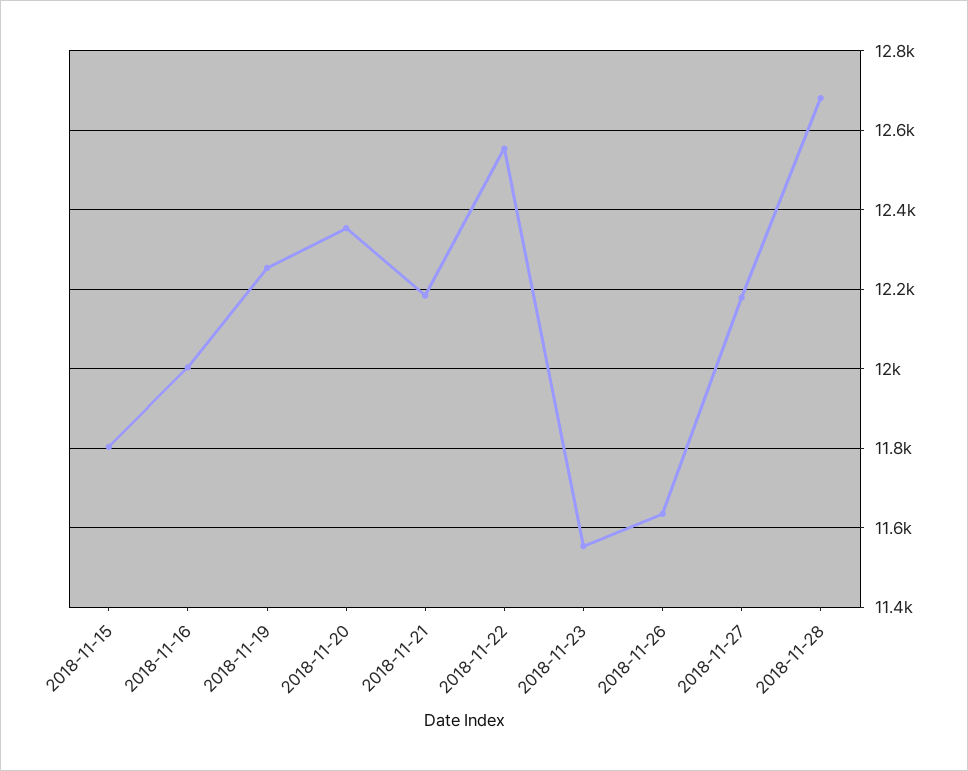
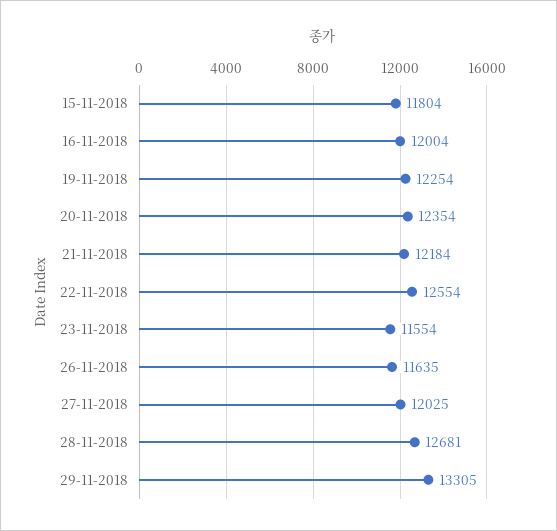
2018-11-27: 12180 -> 12025
29-11-2018: none -> 13305

